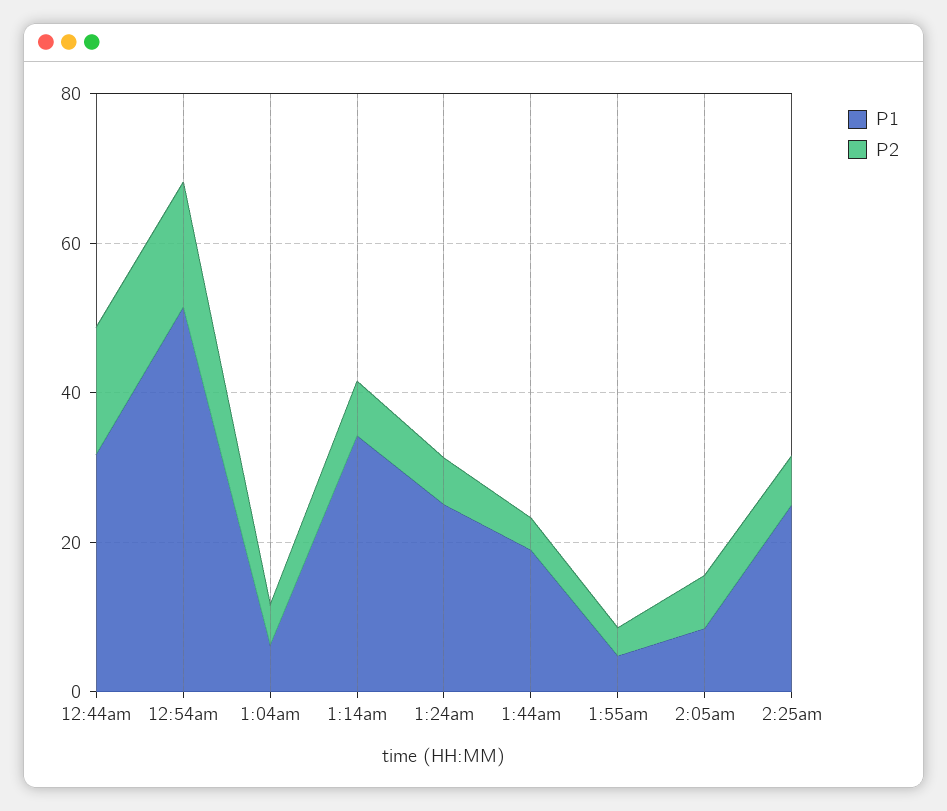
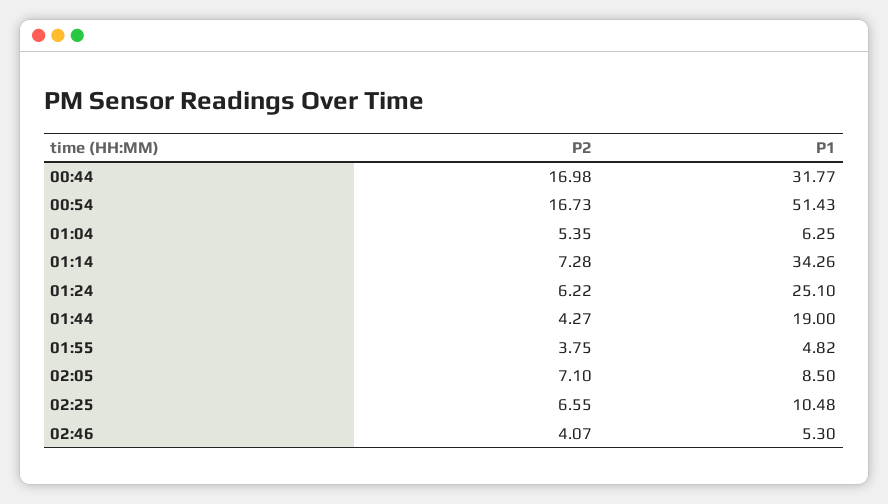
P1, 2:25am: 25 -> 10.48
P2, 02:46: none -> 4.07
P1, 02:46: none -> 5.3

